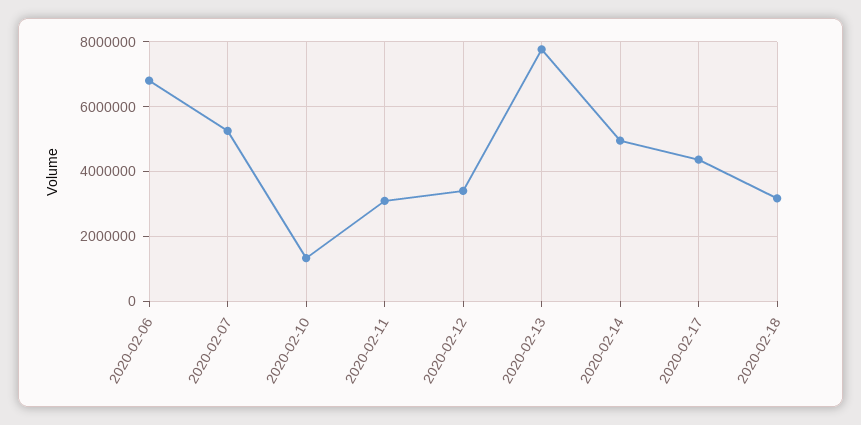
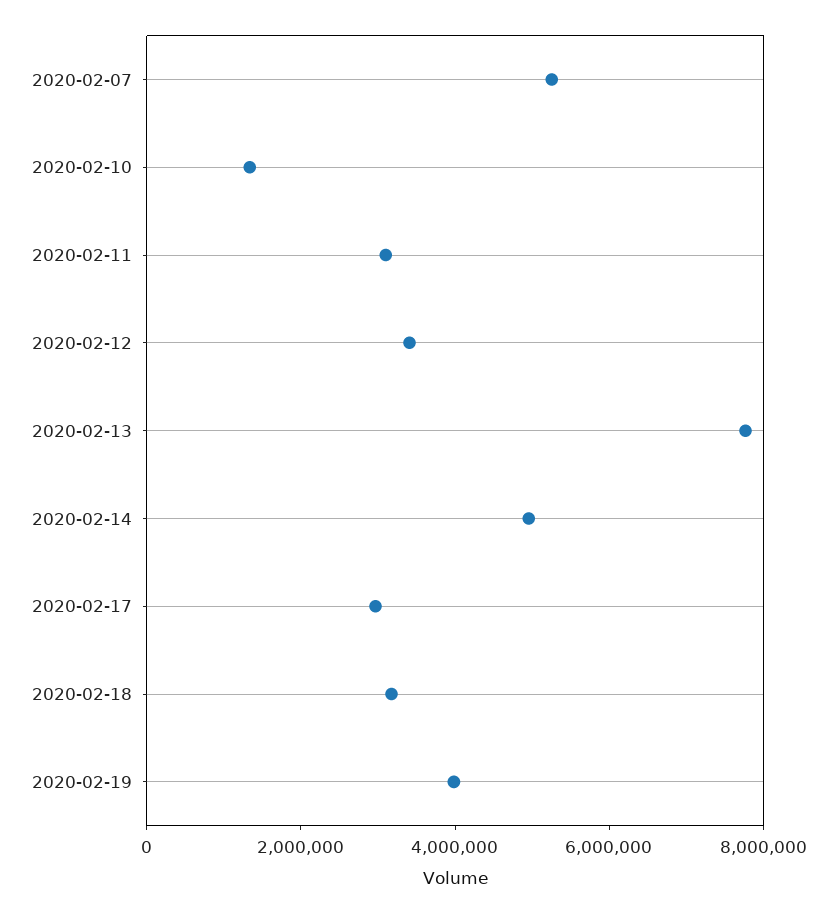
2020-02-06: 6800000 -> none
2020-02-17: 4400000 -> 3000000
2020-02-19: none -> 4000000

